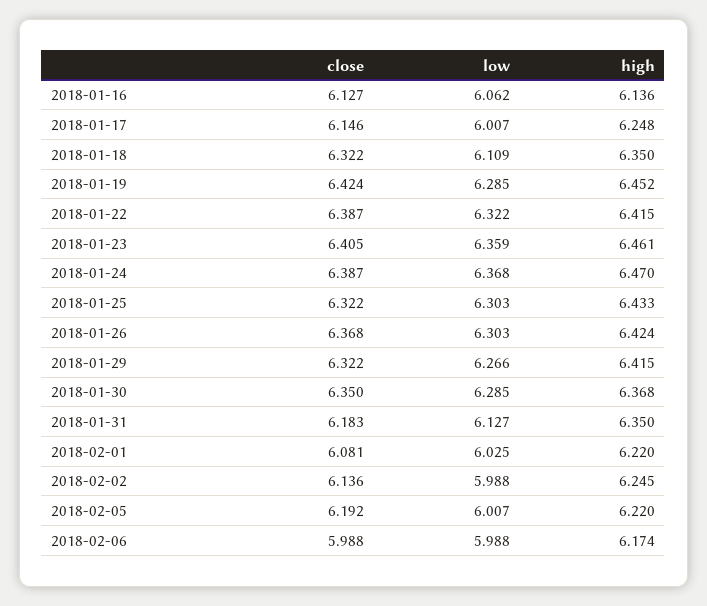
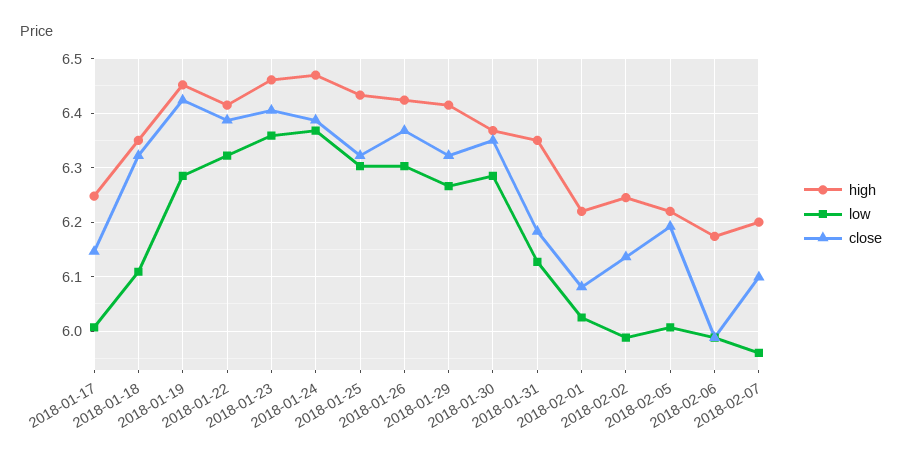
close, 2018-01-16: 6.127 -> none
low, 2018-01-16: 6.062 -> none
high, 2018-01-16: 6.136 -> none
high, 2018-02-07: none -> 6.2
low, 2018-02-07: none -> 5.96
close, 2018-02-07: none -> 6.1

